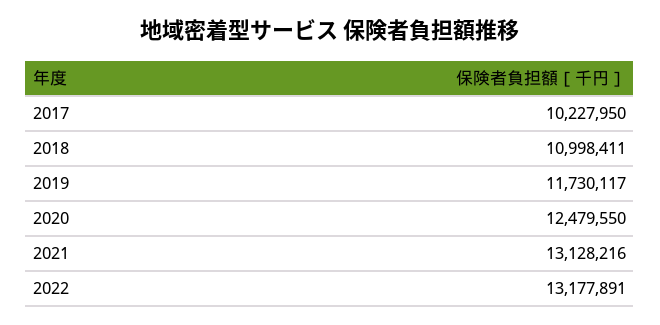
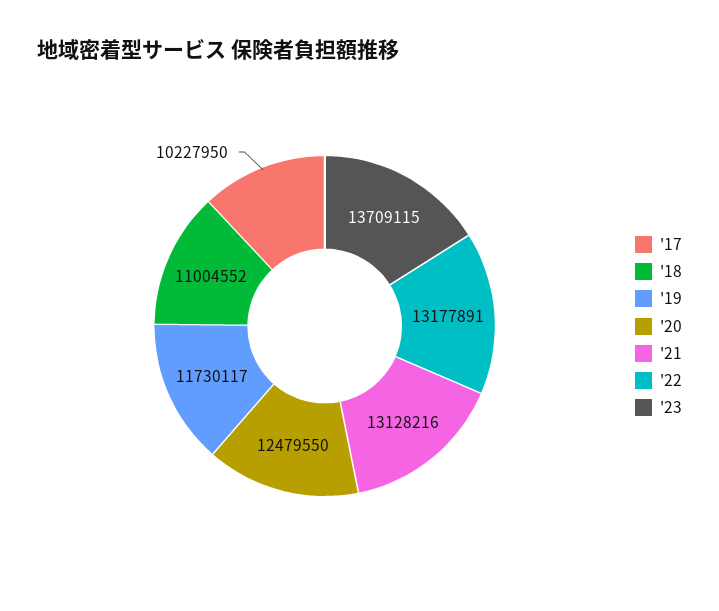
2018: 10998411 -> 11004552
'23: none -> 13709115

